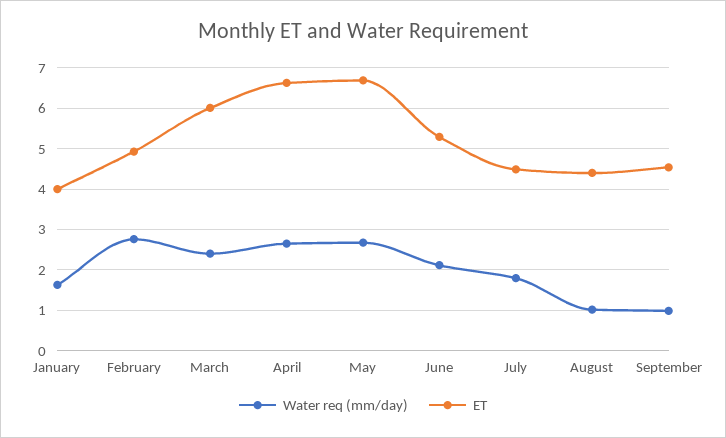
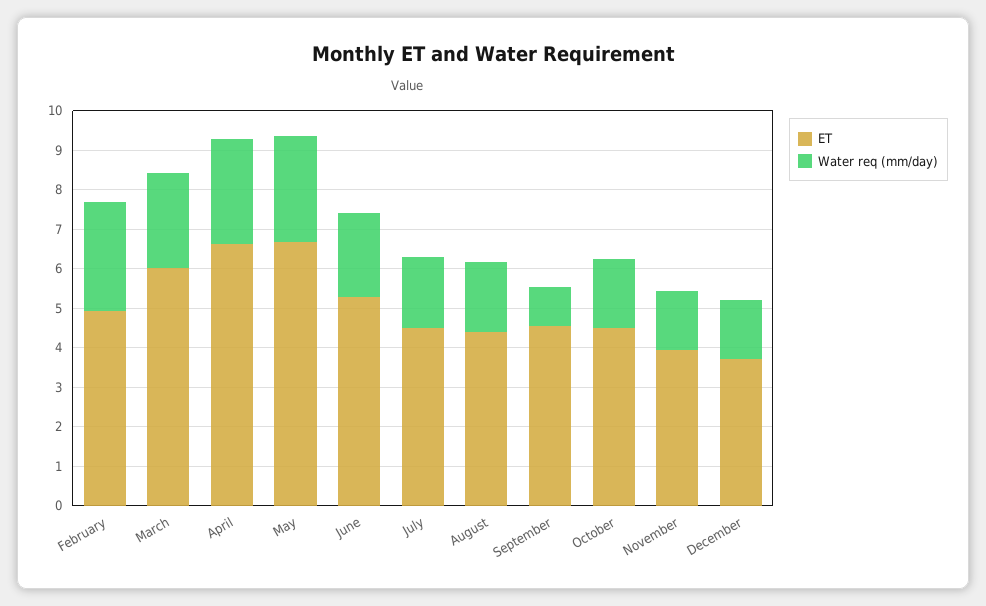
Water req (mm/day), January: 1.6 -> none
ET, January: 4 -> none
Water req (mm/day), August: 1 -> 1.75
ET, October: none -> 4.5
Water req (mm/day), October: none -> 1.75
ET, November: none -> 4
Water req (mm/day), November: none -> 1.5
ET, December: none -> 3.75
Water req (mm/day), December: none -> 1.5

